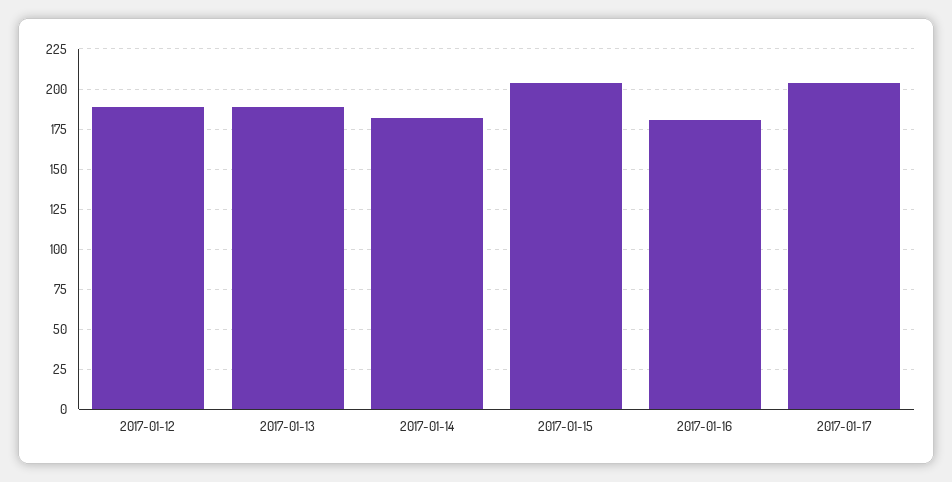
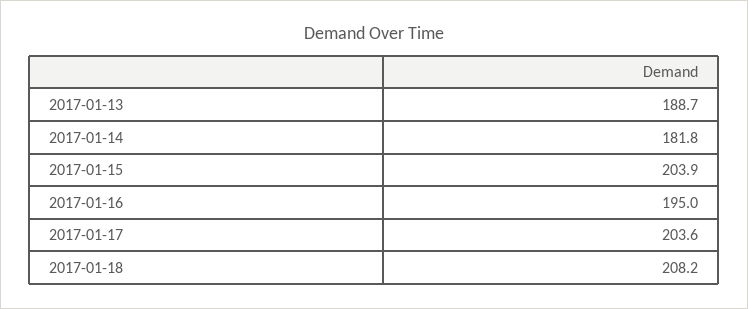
2017-01-12: 190 -> none
2017-01-16: 180 -> 195
2017-01-18: none -> 208.2

